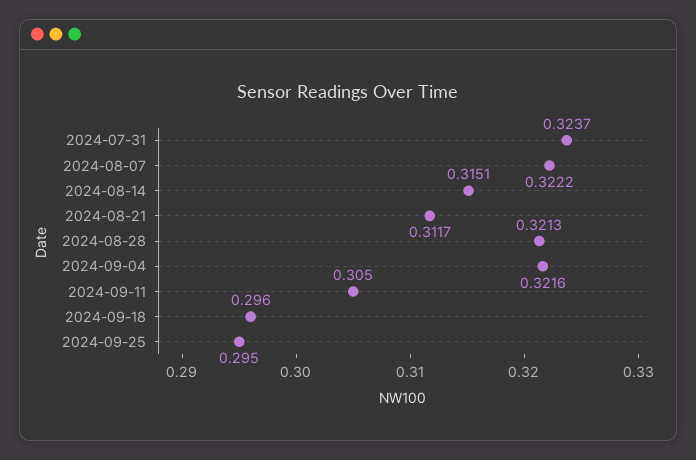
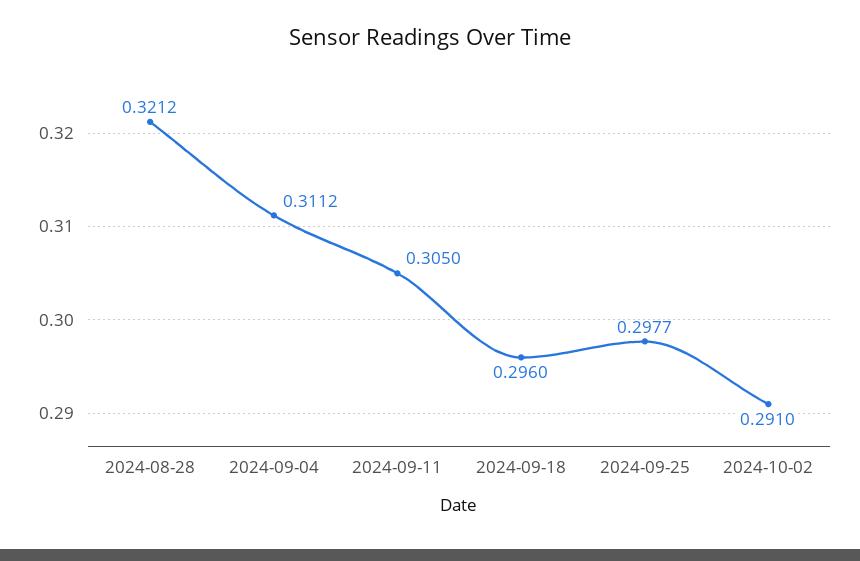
2024-07-31: 0.3237 -> none
2024-08-07: 0.3222 -> none
2024-08-14: 0.3151 -> none
2024-08-21: 0.3117 -> none
2024-08-28: 0.3213 -> 0.3212
2024-09-04: 0.3216 -> 0.3112
2024-09-25: 0.295 -> 0.2977
2024-10-02: none -> 0.291

